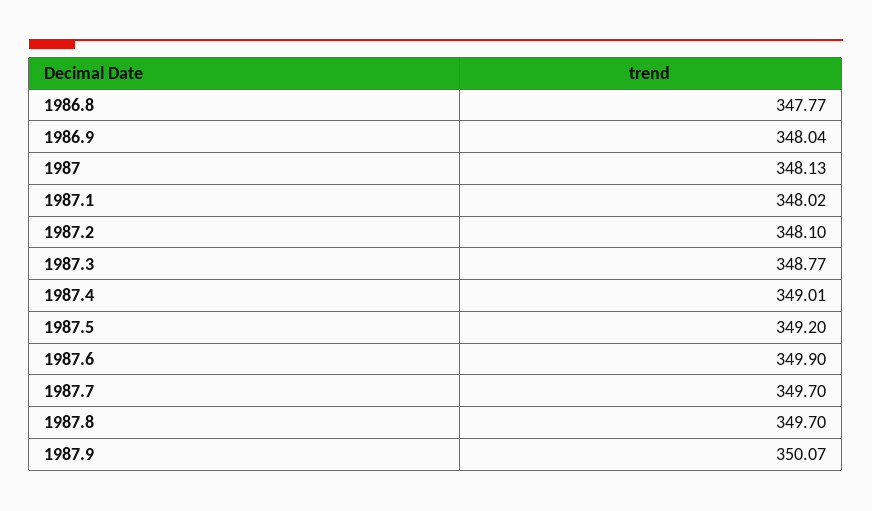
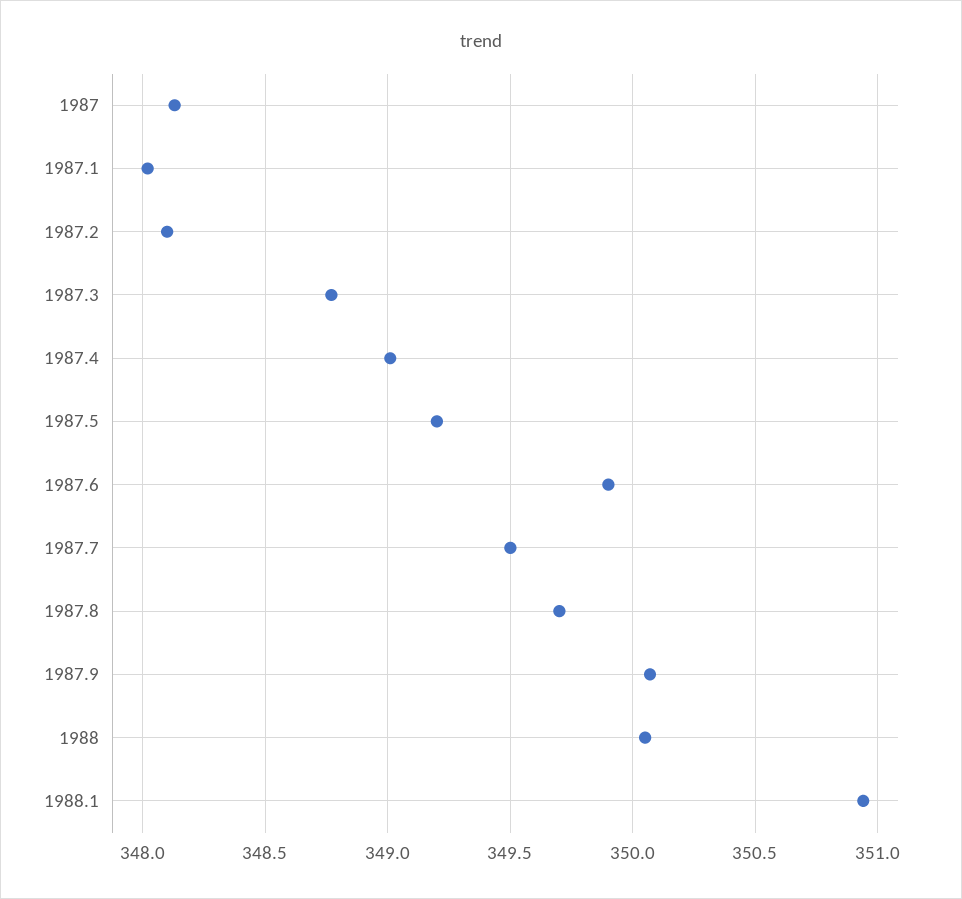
1986.8: 347.77 -> none
1986.9: 348.04 -> none
1987.7: 349.7 -> 349.5
1988: none -> 350.05
1988.1: none -> 350.95

